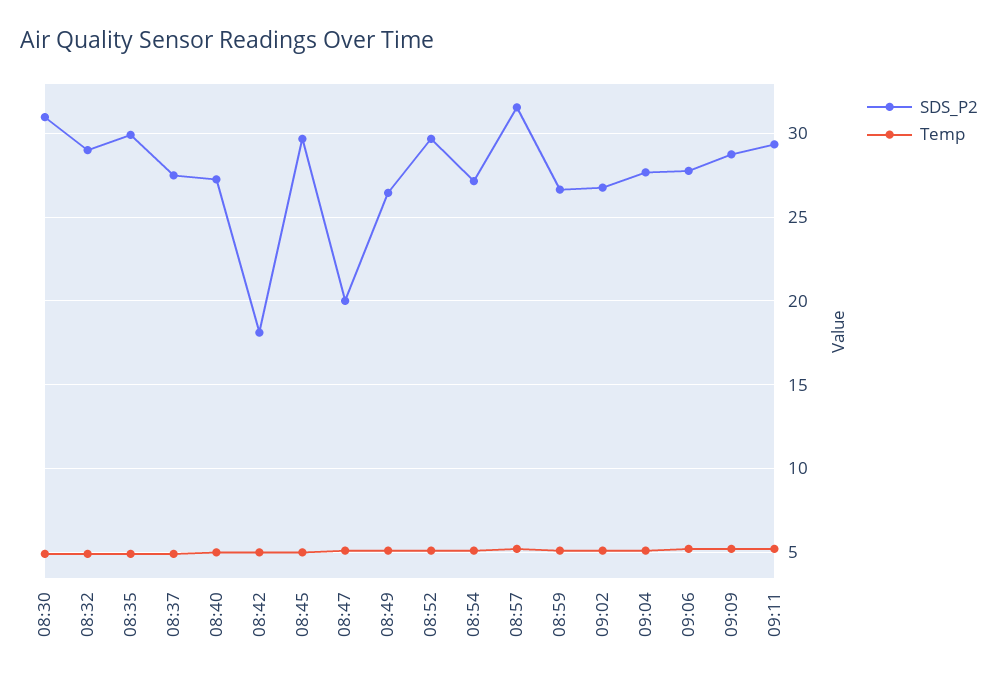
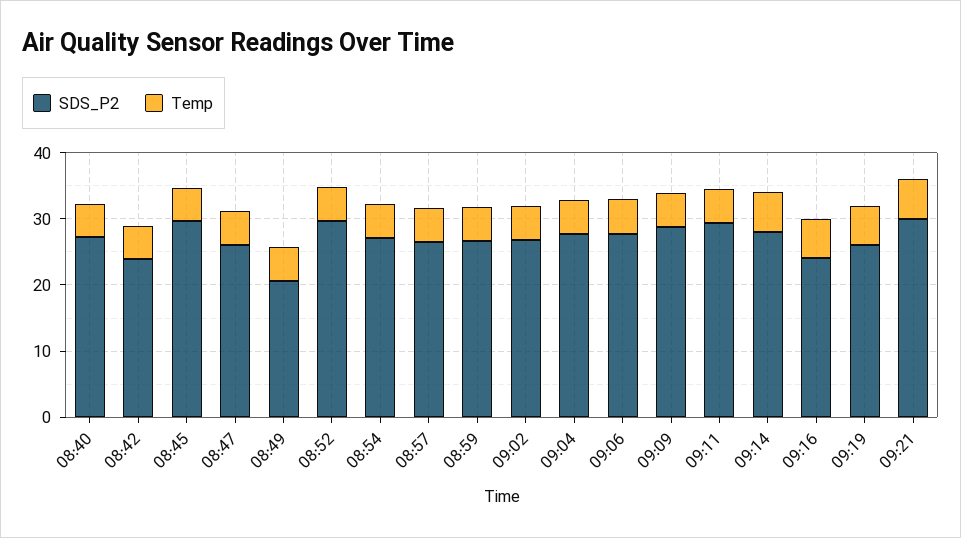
SDS_P2, 08:30: 31 -> none
Temp, 08:30: 5 -> none
SDS_P2, 08:32: 29 -> none
Temp, 08:32: 5 -> none
SDS_P2, 08:35: 30 -> none
Temp, 08:35: 5 -> none
SDS_P2, 08:37: 27.5 -> none
Temp, 08:37: 5 -> none
SDS_P2, 08:42: 18 -> 24
SDS_P2, 08:47: 20 -> 26
SDS_P2, 08:49: 26.5 -> 20
SDS_P2, 08:57: 31.5 -> 26
SDS_P2, 09:14: none -> 28
Temp, 09:14: none -> 6
SDS_P2, 09:16: none -> 24
Temp, 09:16: none -> 6
SDS_P2, 09:19: none -> 26
Temp, 09:19: none -> 6
SDS_P2, 09:21: none -> 30
Temp, 09:21: none -> 6

